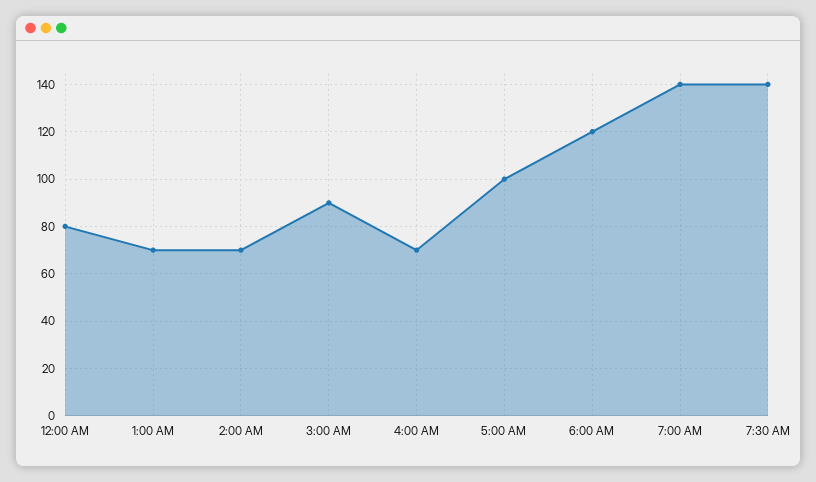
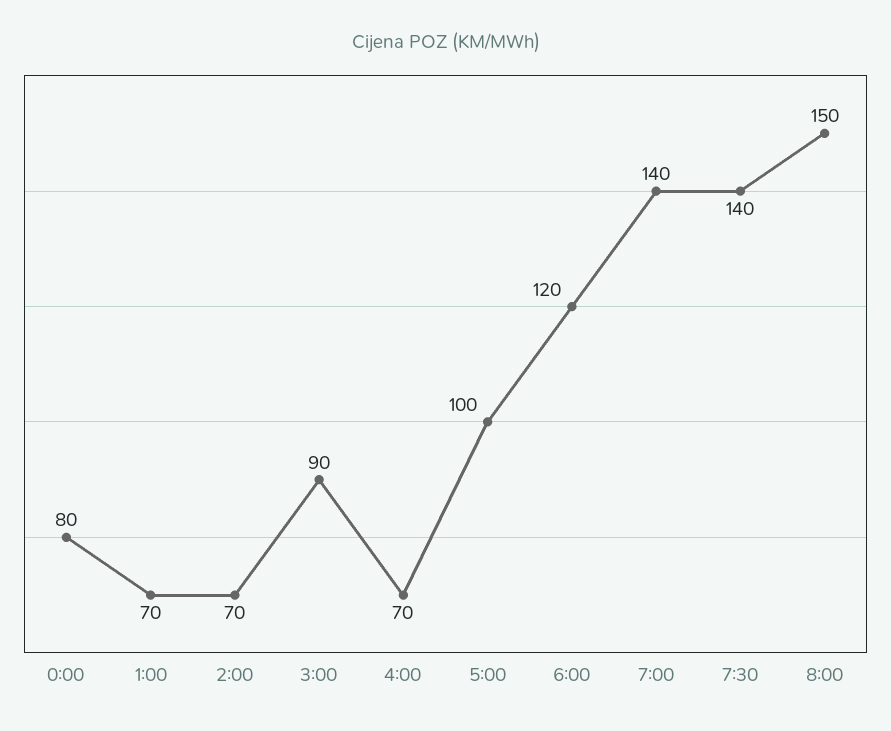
8:00: none -> 150

